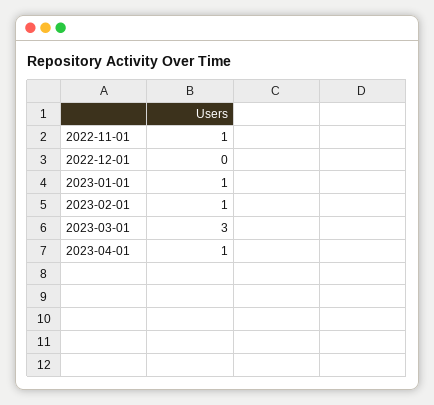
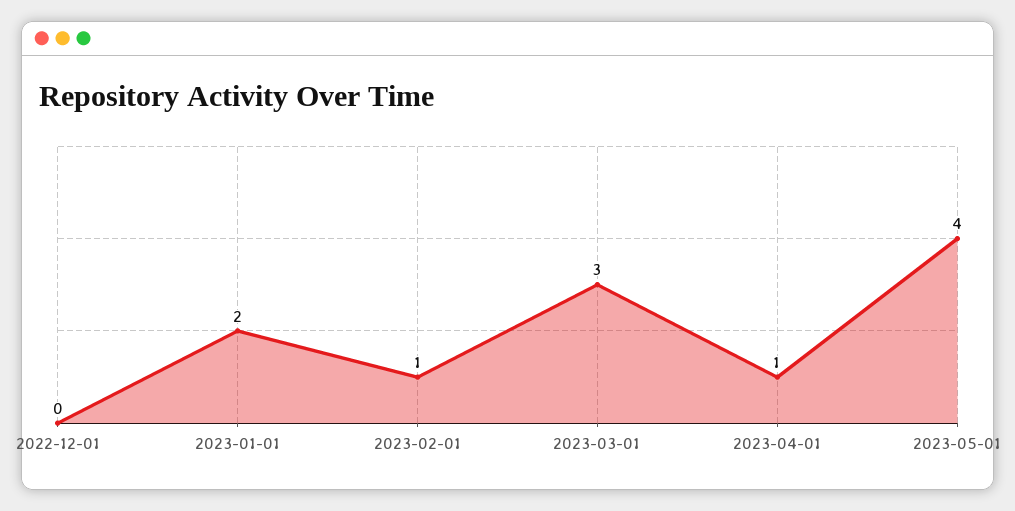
2022-11-01: 1 -> none
2023-01-01: 1 -> 2
2023-05-01: none -> 4

